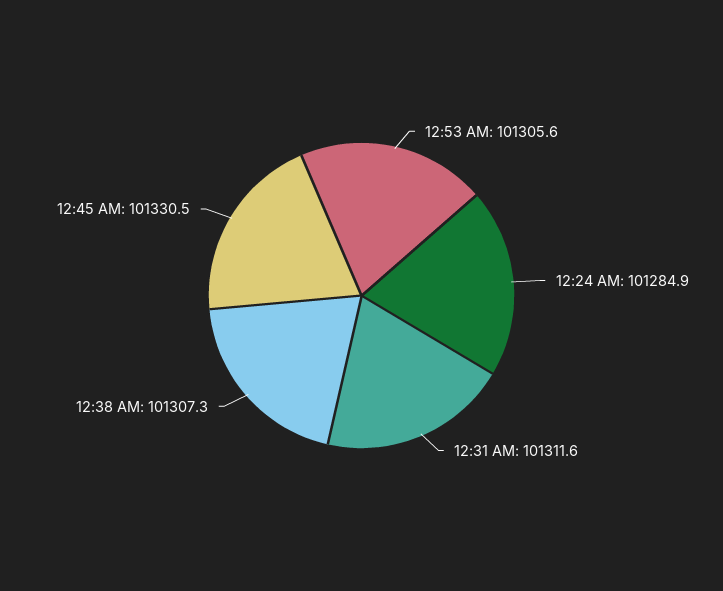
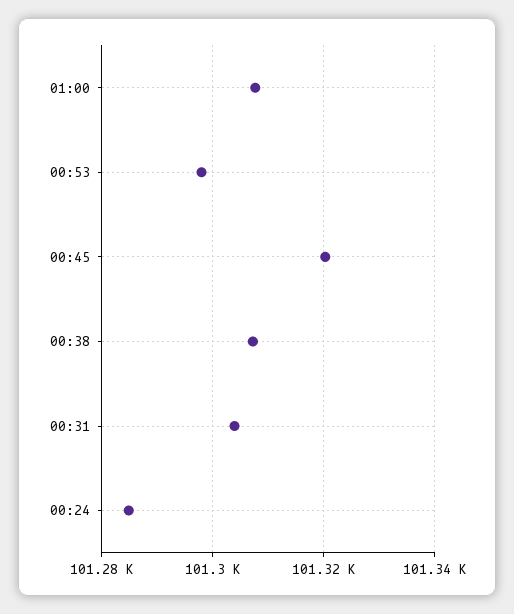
12:53 AM: 101305.6 -> 101298
12:31 AM: 101311.6 -> 101304
12:45 AM: 101330.5 -> 101320
01:00: none -> 101308

